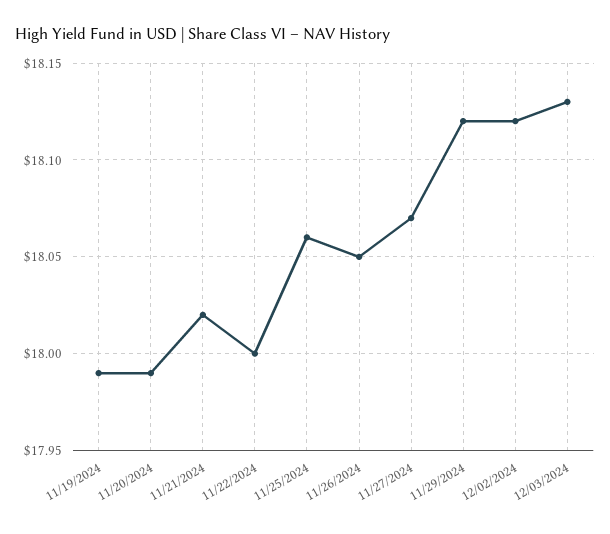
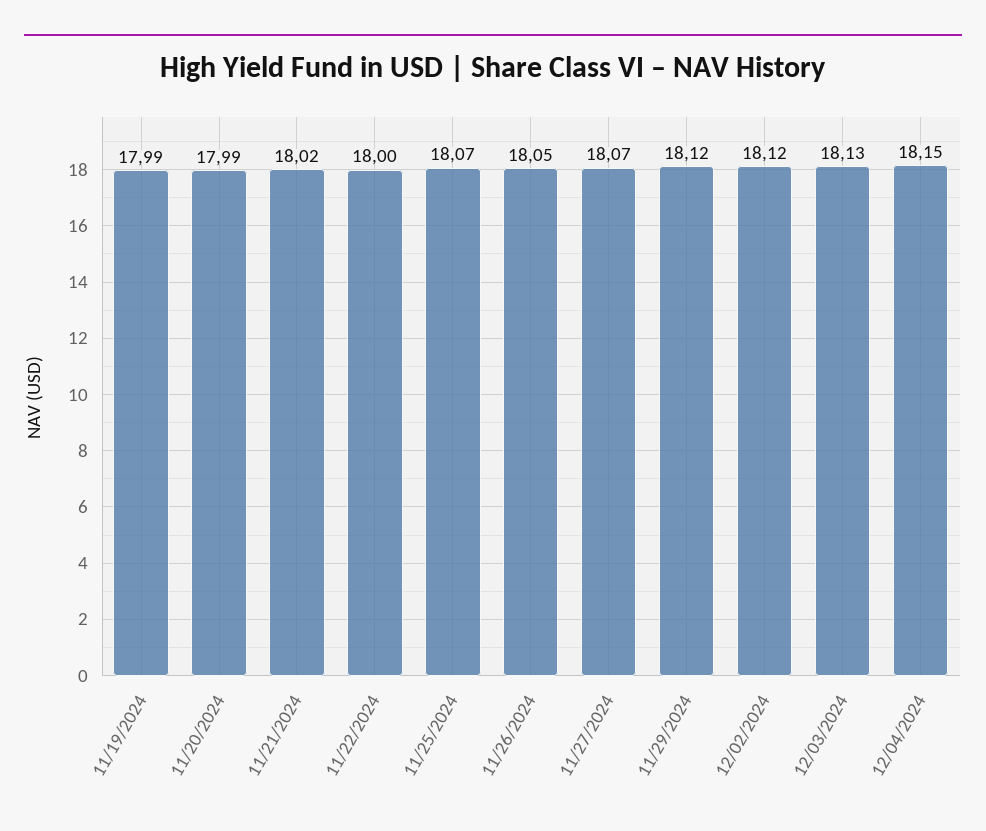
11/25/2024: 18.06 -> 18.07
12/04/2024: none -> 18.15

